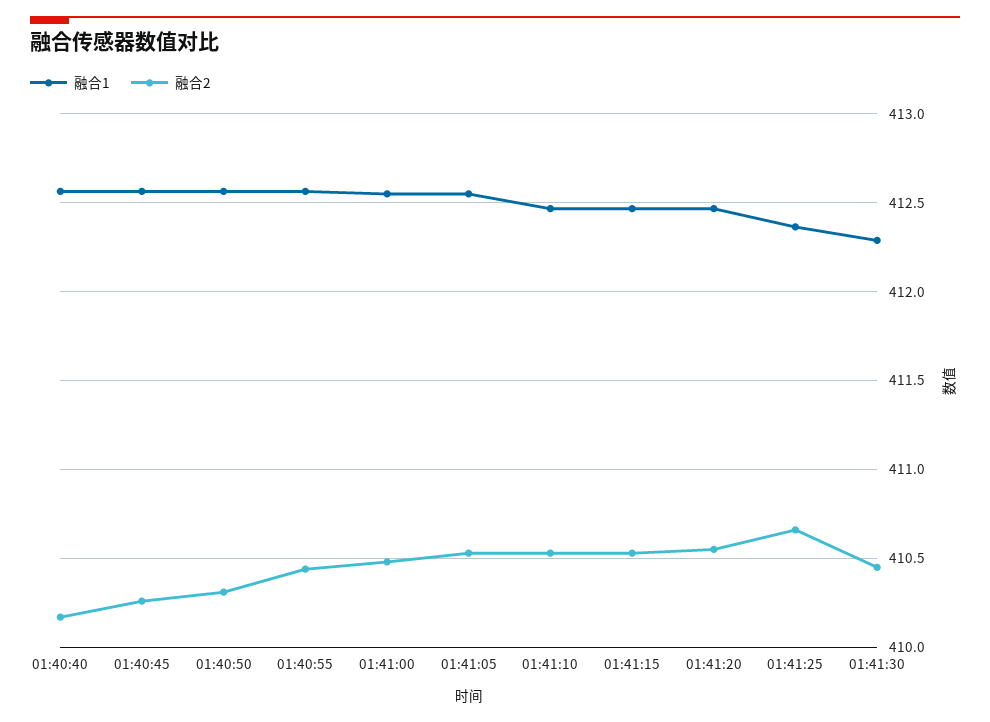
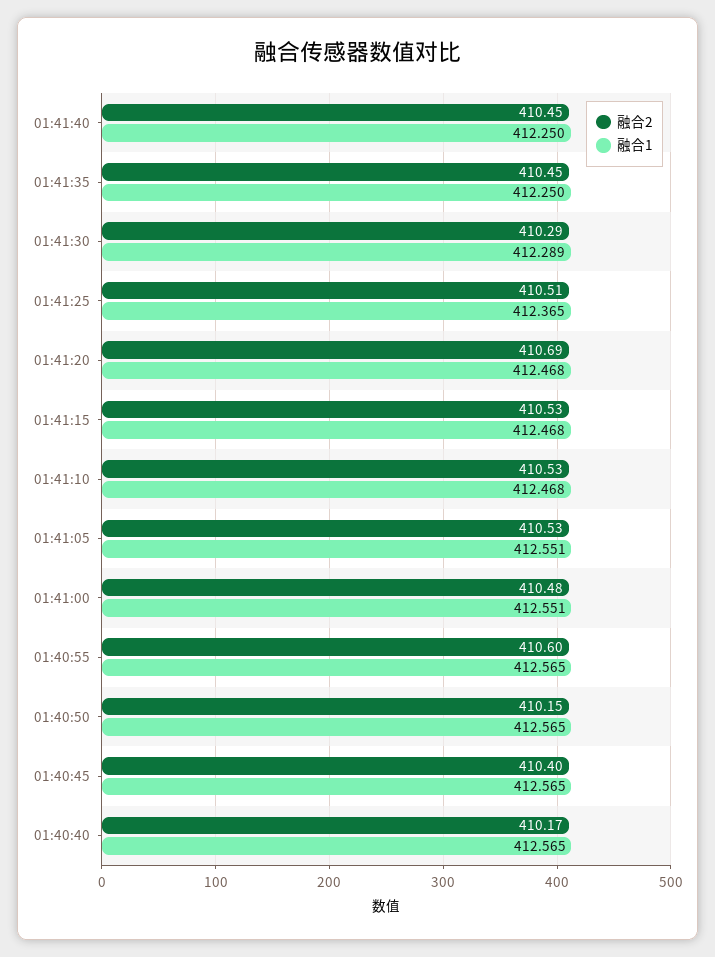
融合2, 01:40:45: 410.25 -> 410.4
融合2, 01:40:50: 410.3 -> 410.15
融合2, 01:40:55: 410.45 -> 410.6
融合2, 01:41:20: 410.55 -> 410.69
融合2, 01:41:25: 410.65 -> 410.51
融合2, 01:41:30: 410.45 -> 410.29
融合2, 01:41:40: none -> 410.45
融合1, 01:41:40: none -> 412.25
融合2, 01:41:35: none -> 410.45
融合1, 01:41:35: none -> 412.25

